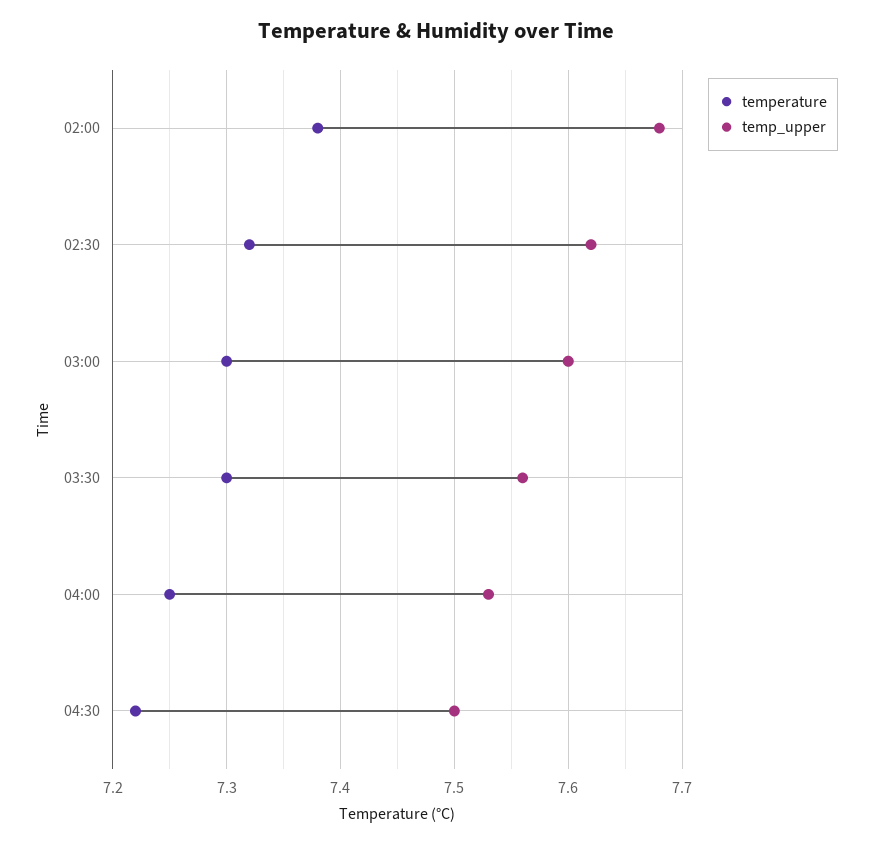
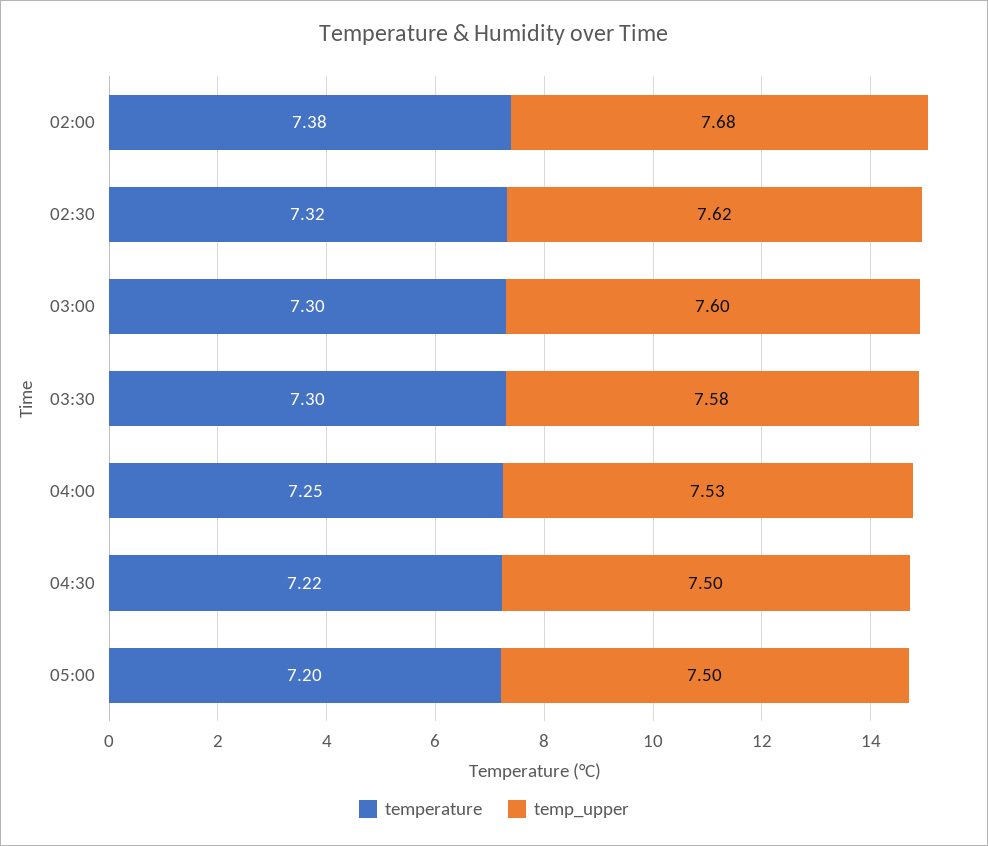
temp_upper, 03:30: 7.56 -> 7.58
temperature, 05:00: none -> 7.2
temp_upper, 05:00: none -> 7.5

